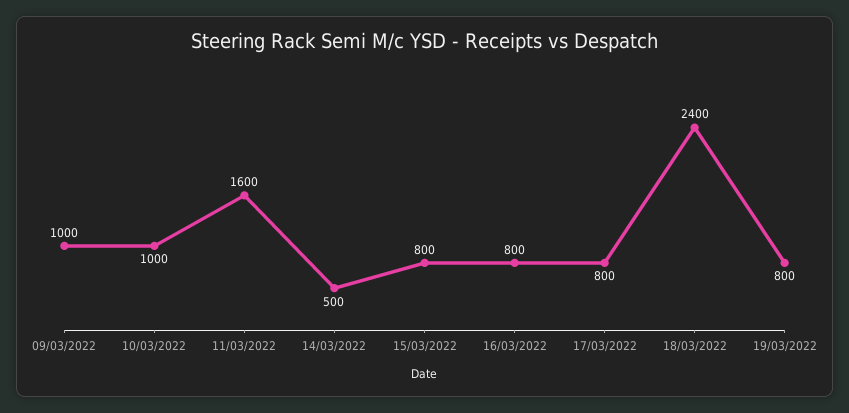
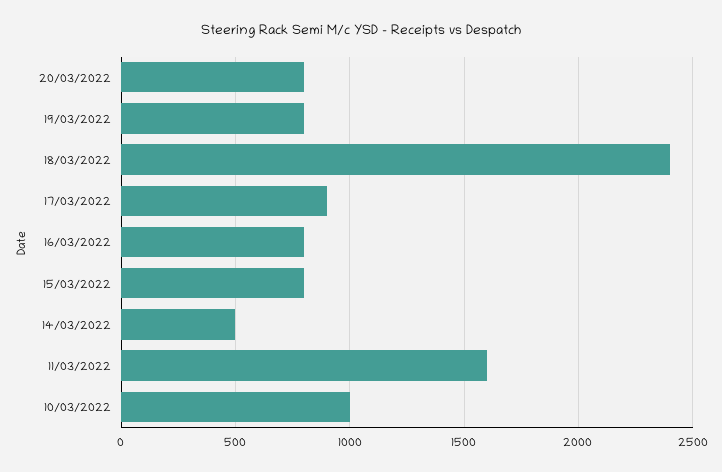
09/03/2022: 1000 -> none
17/03/2022: 800 -> 900
20/03/2022: none -> 800

